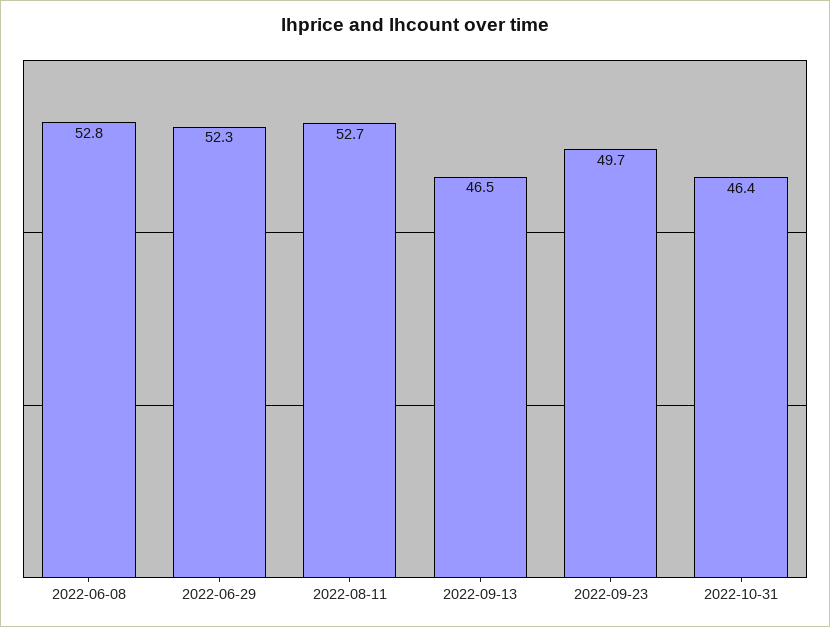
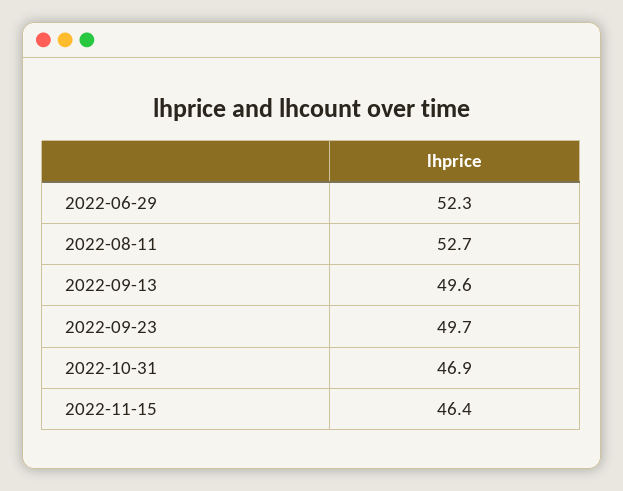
2022-06-08: 52.8 -> none
2022-09-13: 46.5 -> 49.6
2022-10-31: 46.4 -> 46.9
2022-11-15: none -> 46.4

